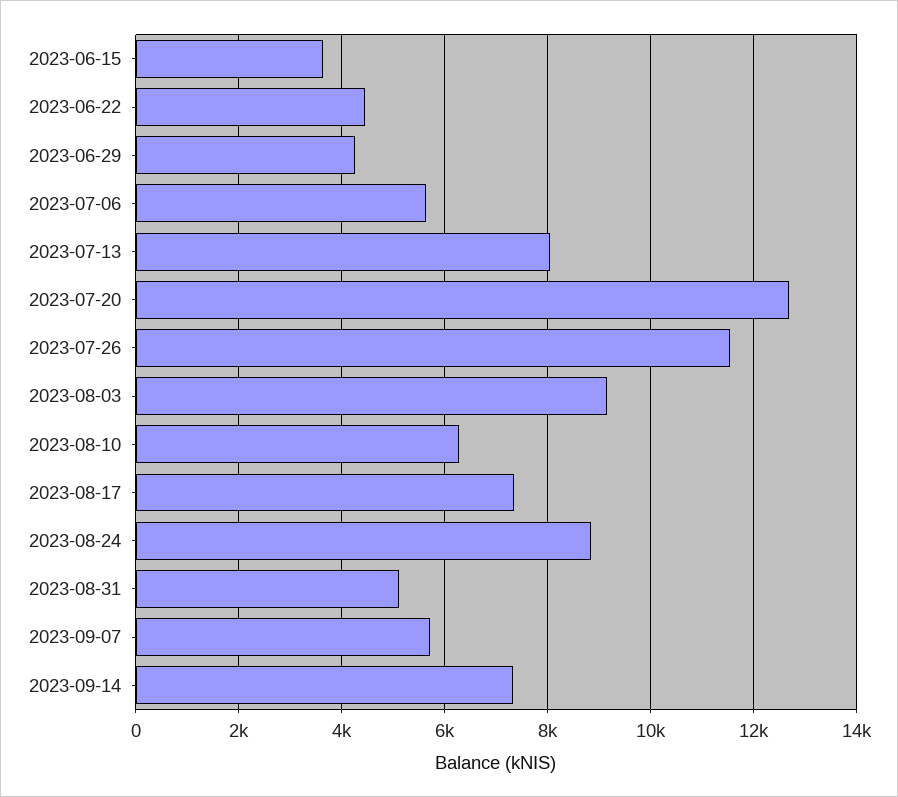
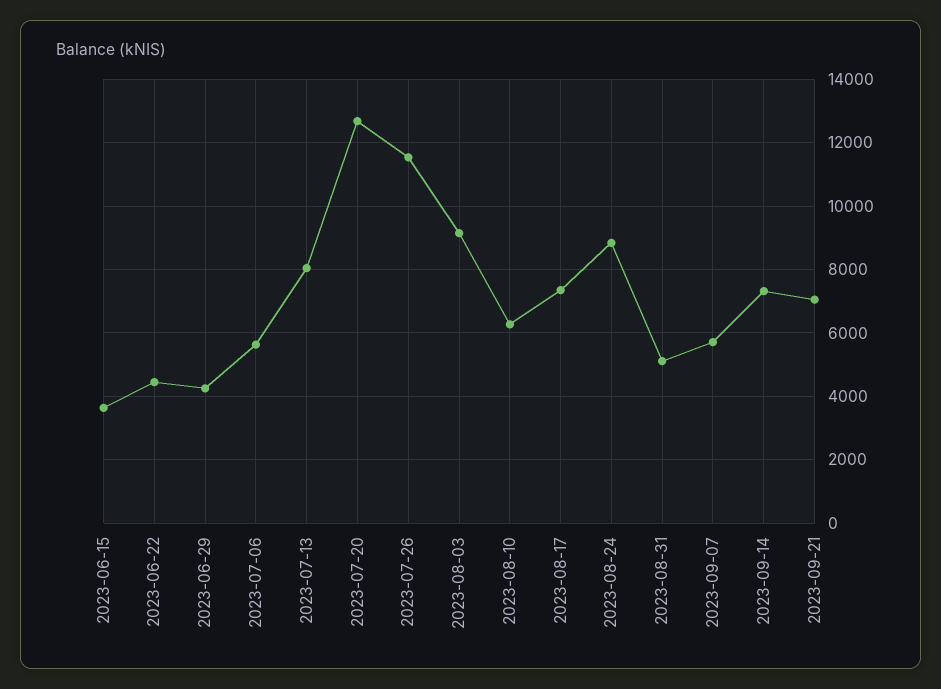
2023-09-21: none -> 7000

